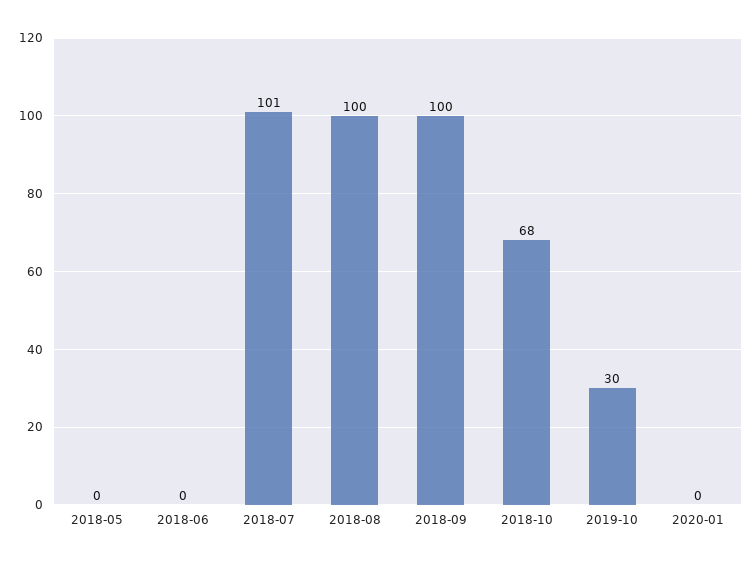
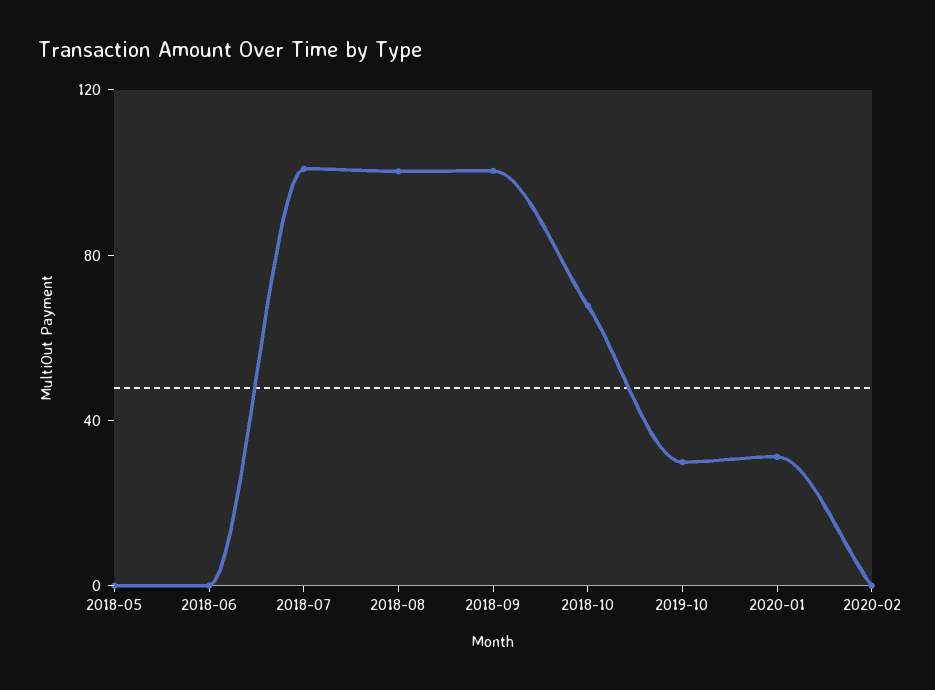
2020-01: 0 -> 30
2020-02: none -> 0

